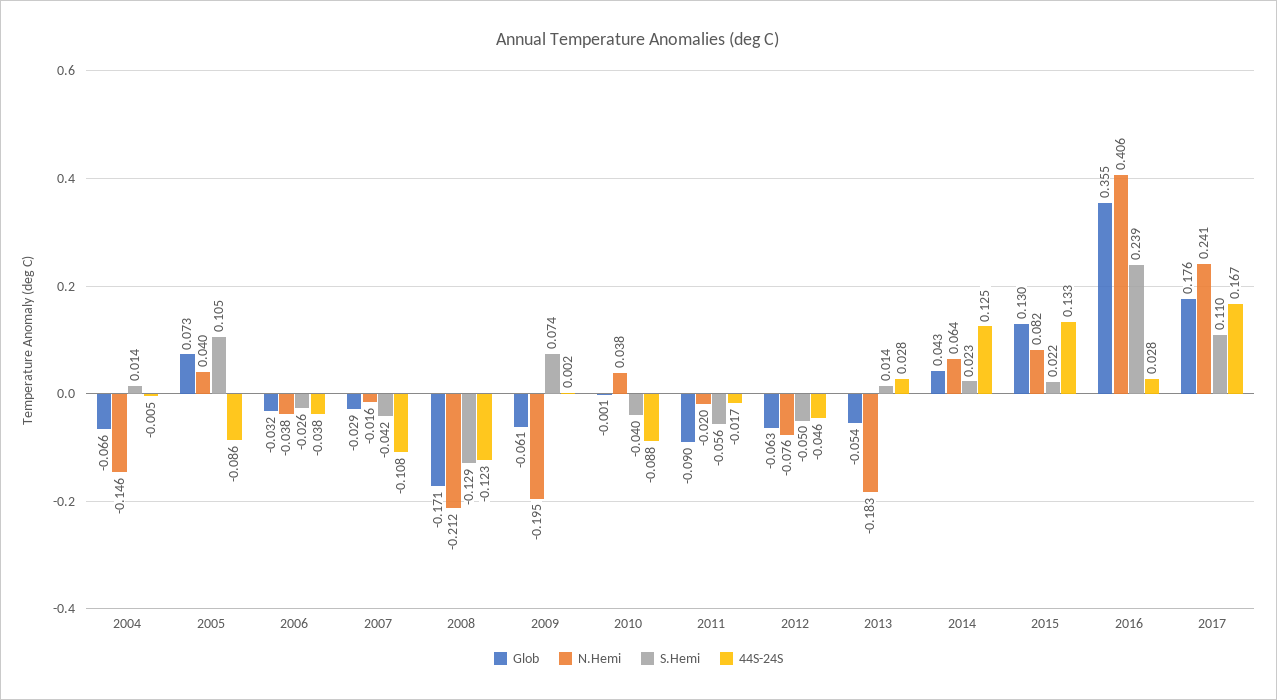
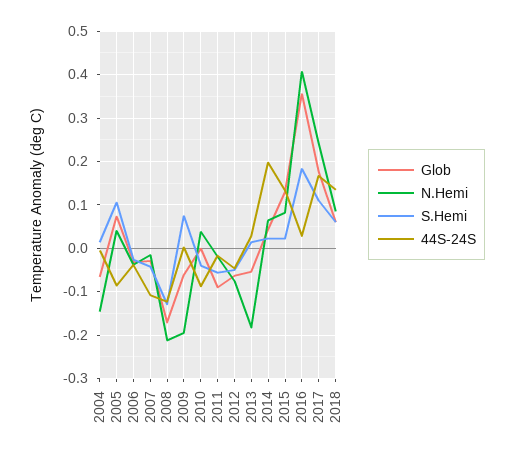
44S-24S, 2014: 0.125 -> 0.2
S.Hemi, 2016: 0.239 -> 0.18
Glob, 2018: none -> 0.06
N.Hemi, 2018: none -> 0.08
S.Hemi, 2018: none -> 0.06
44S-24S, 2018: none -> 0.14

